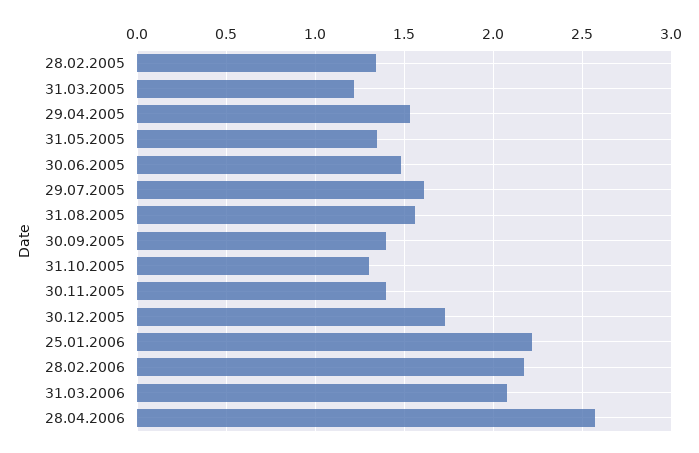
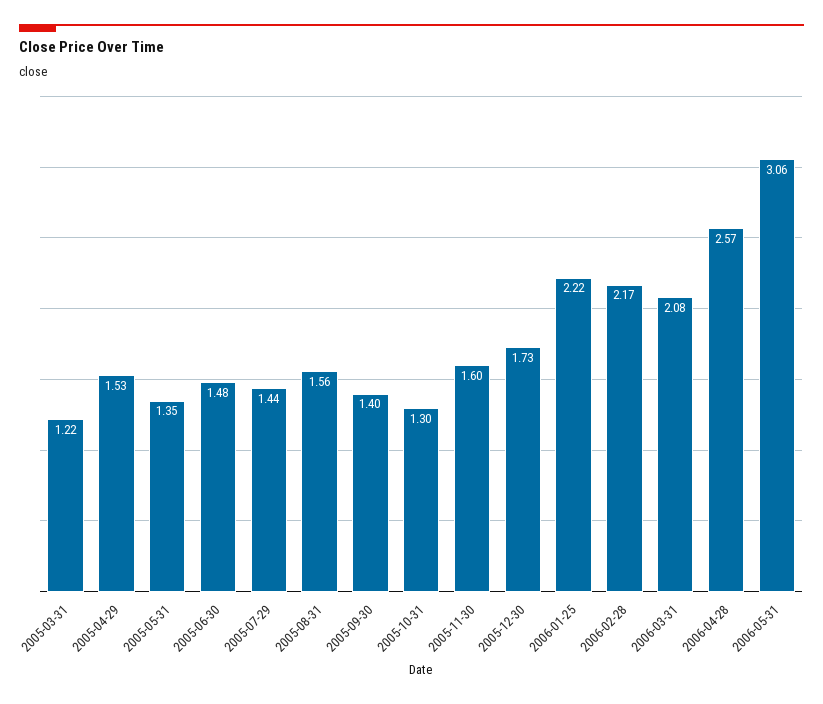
28.02.2005: 1.35 -> none
29.07.2005: 1.6 -> 1.44
30.11.2005: 1.4 -> 1.6
2006-05-31: none -> 3.06

